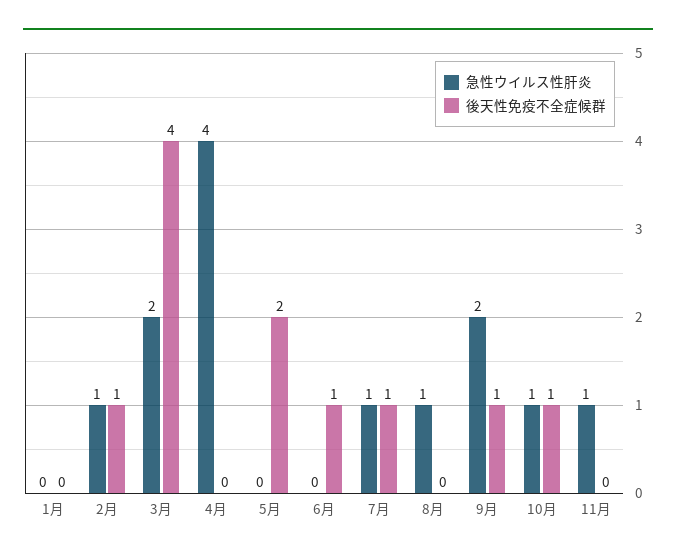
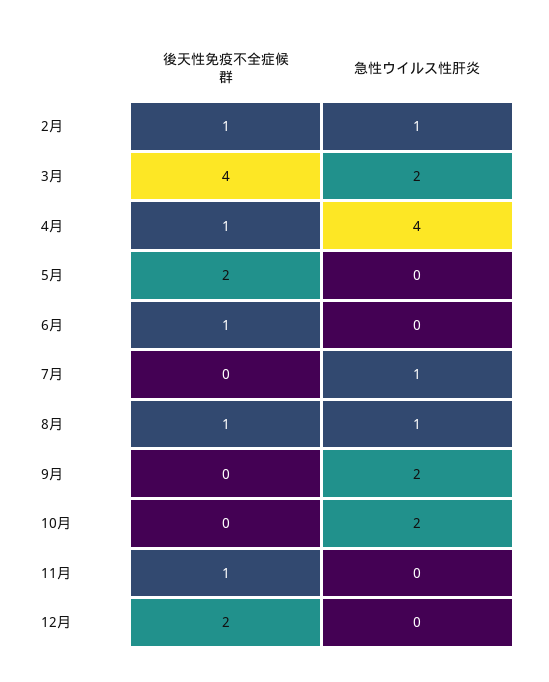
急性ウイルス性肝炎, 1月: 0 -> none
後天性免疫不全症候群, 1月: 0 -> none
後天性免疫不全症候群, 4月: 0 -> 1
後天性免疫不全症候群, 7月: 1 -> 0
後天性免疫不全症候群, 8月: 0 -> 1
後天性免疫不全症候群, 9月: 1 -> 0
急性ウイルス性肝炎, 10月: 1 -> 2
後天性免疫不全症候群, 10月: 1 -> 0
急性ウイルス性肝炎, 11月: 1 -> 0
後天性免疫不全症候群, 11月: 0 -> 1
後天性免疫不全症候群, 12月: none -> 2
急性ウイルス性肝炎, 12月: none -> 0

